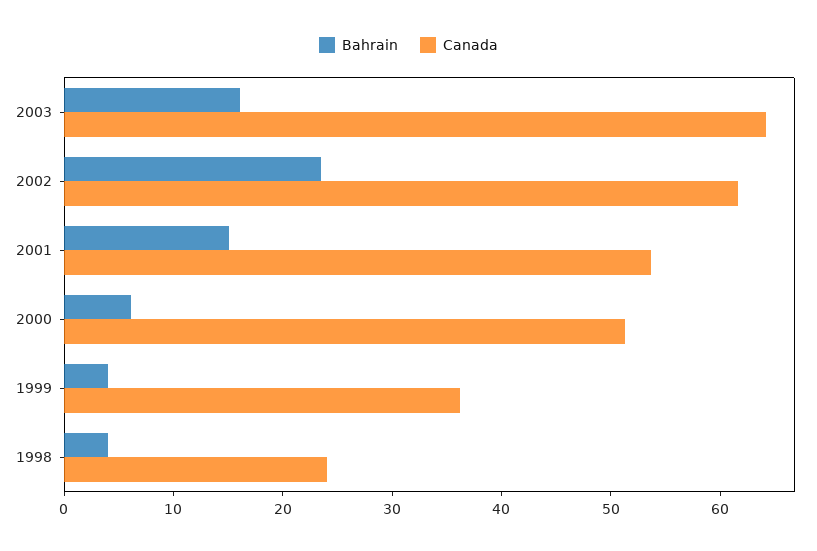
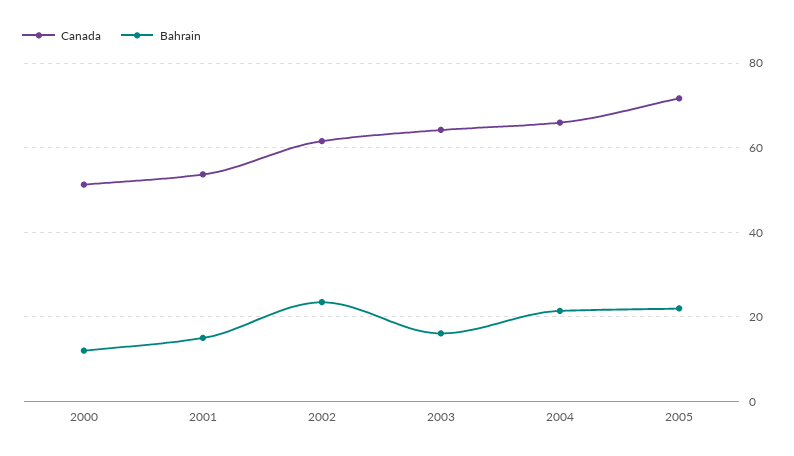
Bahrain, 2000: 6 -> 12
Bahrain, 1999: 4 -> none
Canada, 1999: 36 -> none
Bahrain, 1998: 4 -> none
Canada, 1998: 24 -> none
Canada, 2004: none -> 66
Bahrain, 2004: none -> 22
Canada, 2005: none -> 72
Bahrain, 2005: none -> 22

